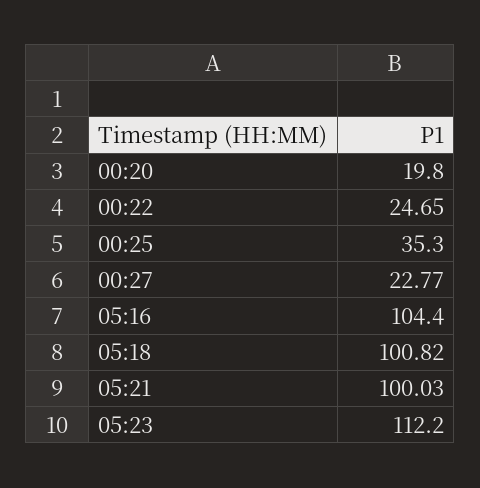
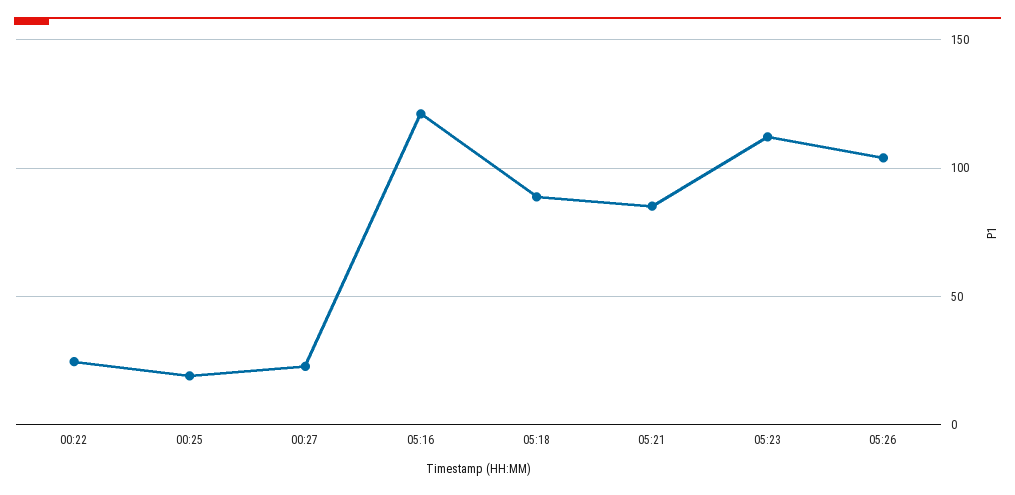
00:20: 19.8 -> none
00:25: 35.3 -> 20
05:16: 104.4 -> 120
05:18: 100.82 -> 90
05:21: 100.03 -> 85
05:26: none -> 105

